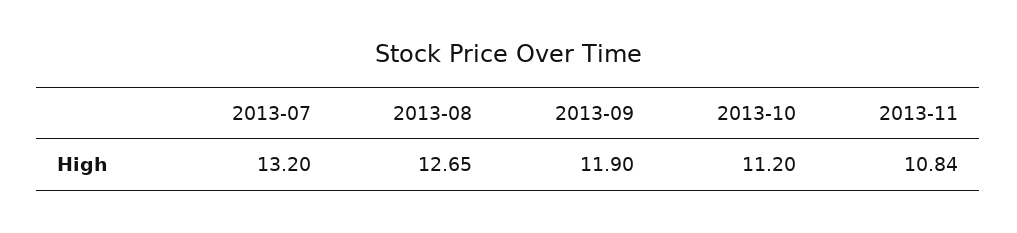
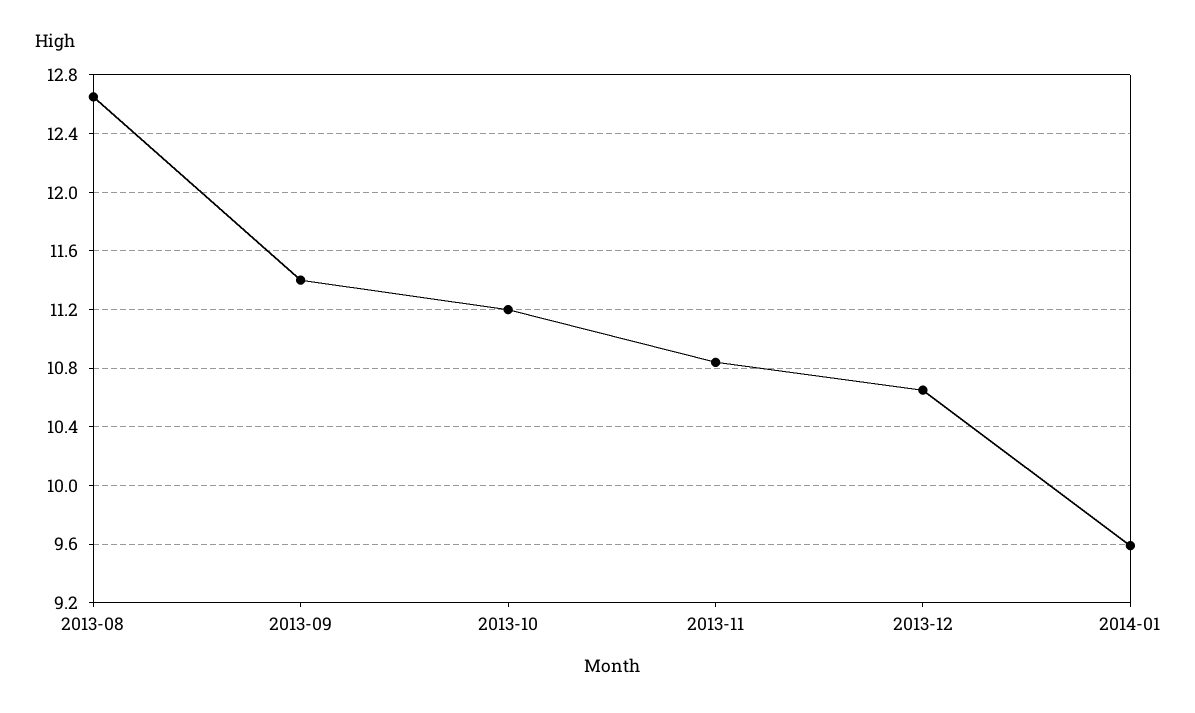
2013-07: 13.2 -> none
2013-09: 11.9 -> 11.4
2013-12: none -> 10.65
2014-01: none -> 9.6

